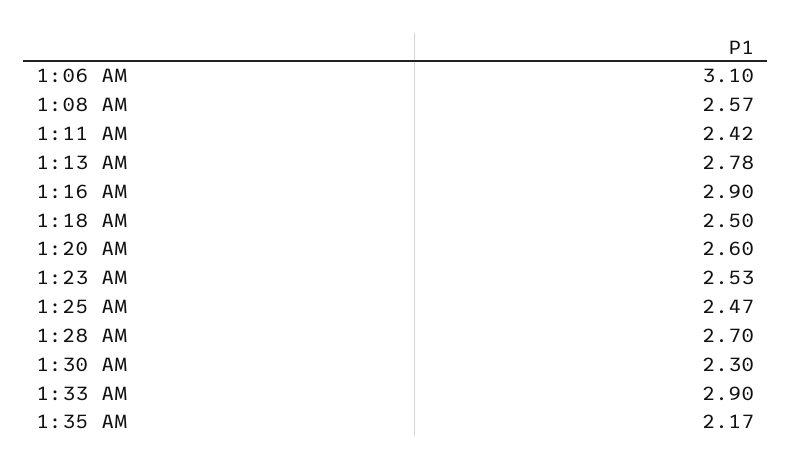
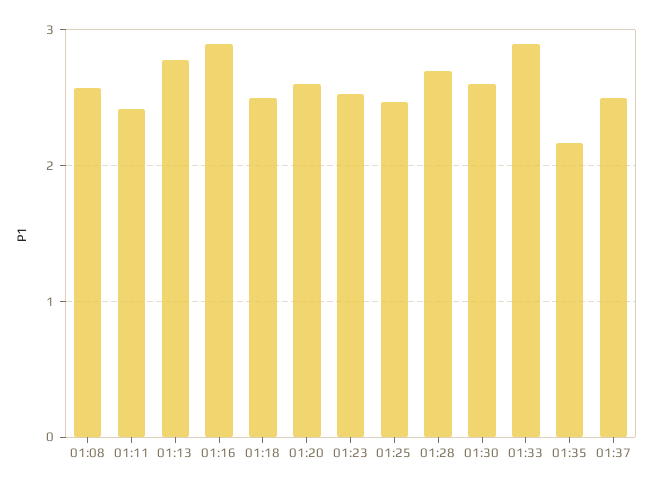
1:06 AM: 3.1 -> none
1:30 AM: 2.3 -> 2.6
01:37: none -> 2.5

